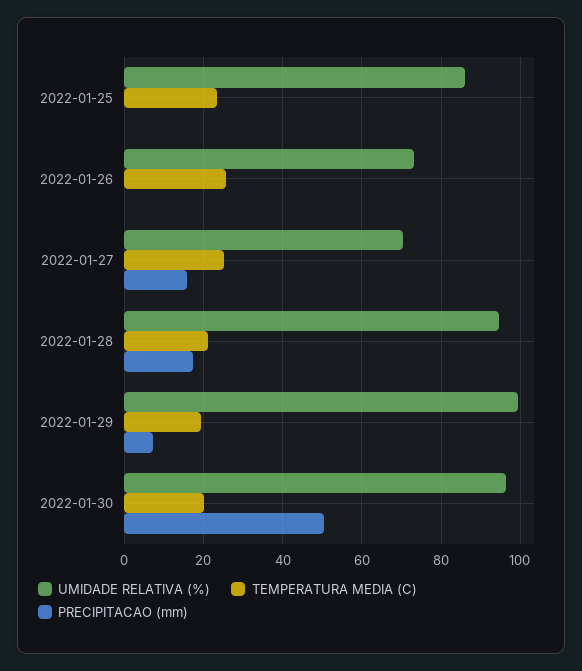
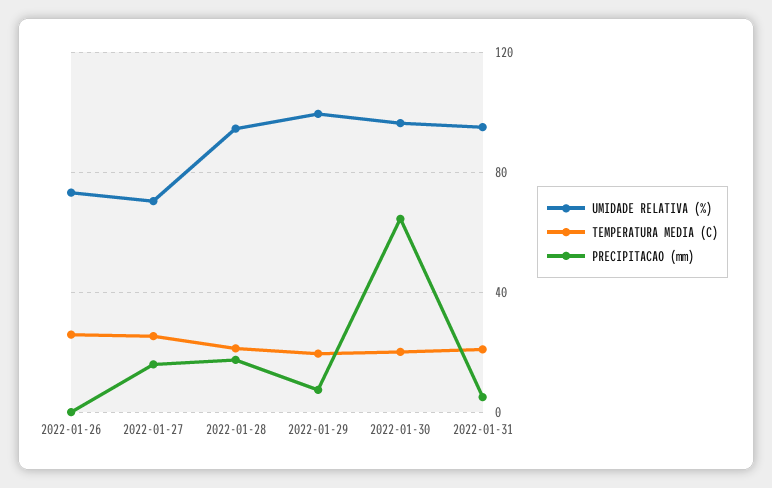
UMIDADE RELATIVA (%), 2022-01-25: 86 -> none
TEMPERATURA MEDIA (C), 2022-01-25: 24 -> none
PRECIPITACAO (mm), 2022-01-25: 0 -> none
PRECIPITACAO (mm), 2022-01-30: 50 -> 65
UMIDADE RELATIVA (%), 2022-01-31: none -> 95
TEMPERATURA MEDIA (C), 2022-01-31: none -> 20
PRECIPITACAO (mm), 2022-01-31: none -> 5

